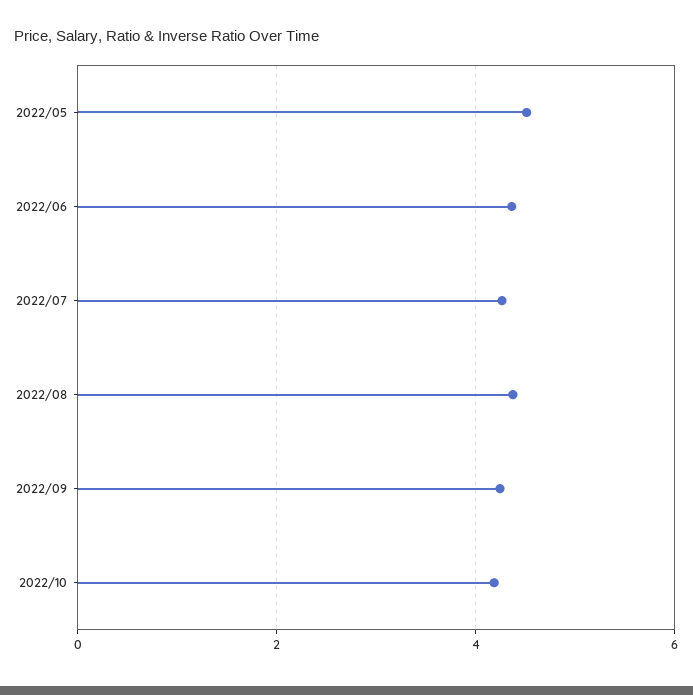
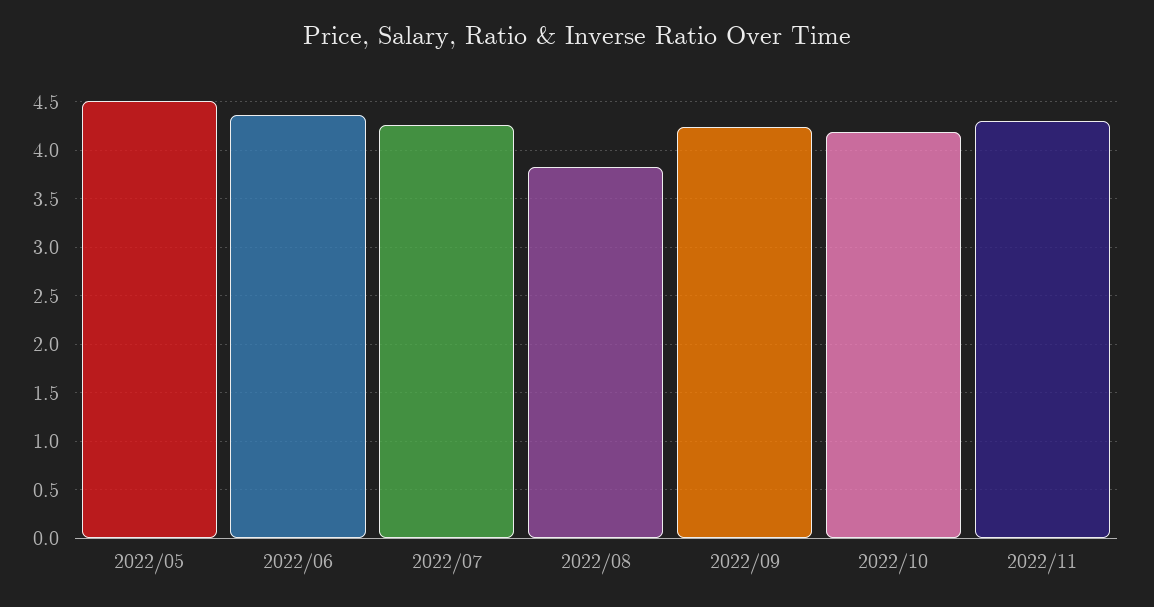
2022/08: 4.4 -> 3.8
2022/11: none -> 4.3

